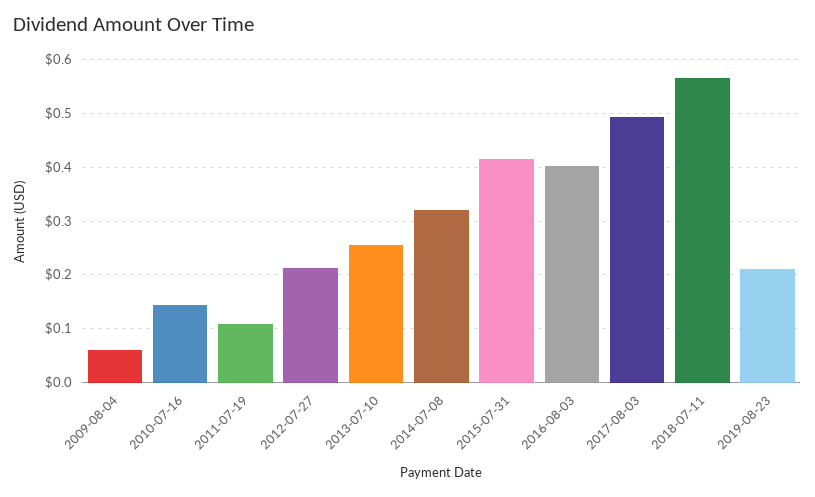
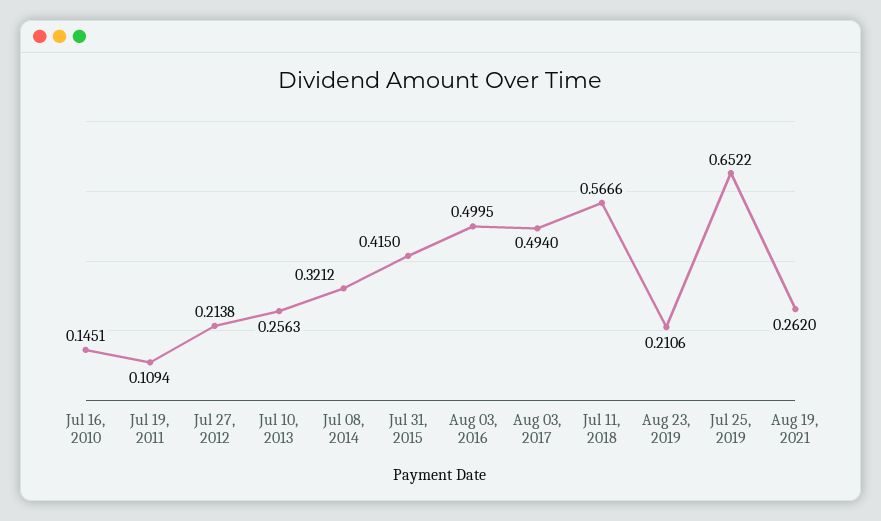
2009-08-04: 0.06 -> none
2016-08-03: 0.4 -> 0.4995
Jul 25, 2019: none -> 0.6522
Aug 19, 2021: none -> 0.262

